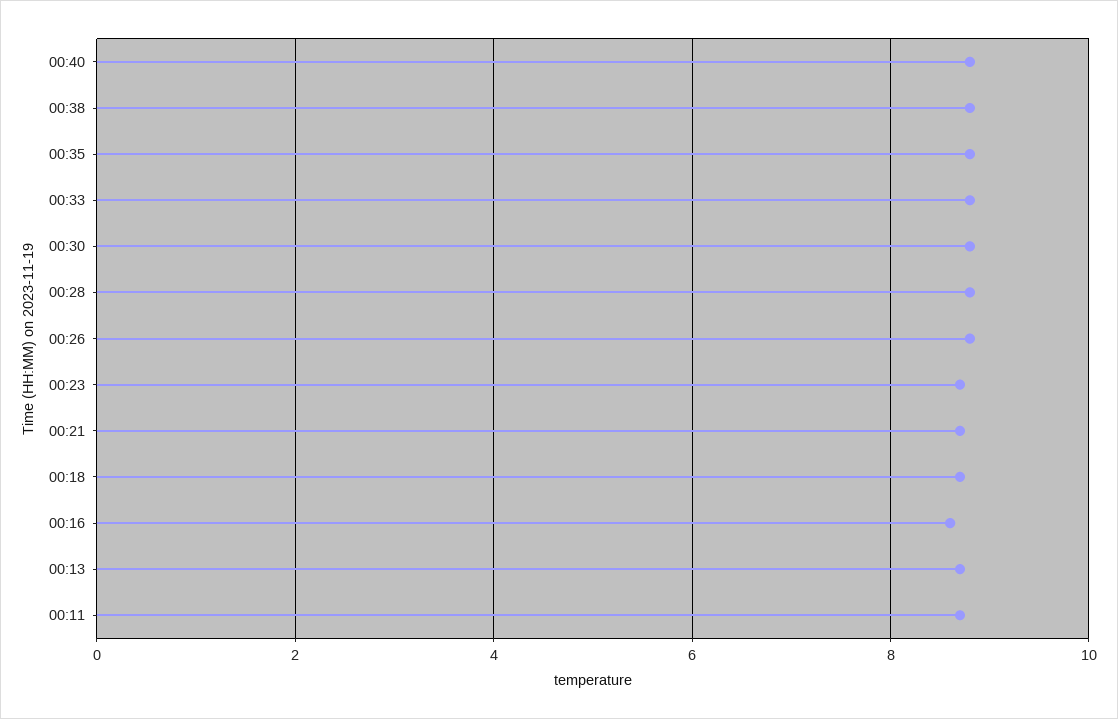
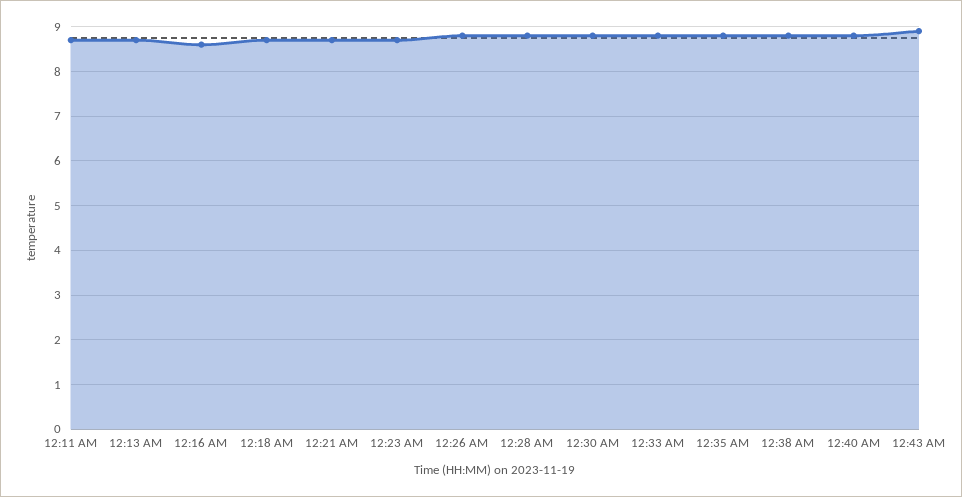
12:43 AM: none -> 9

